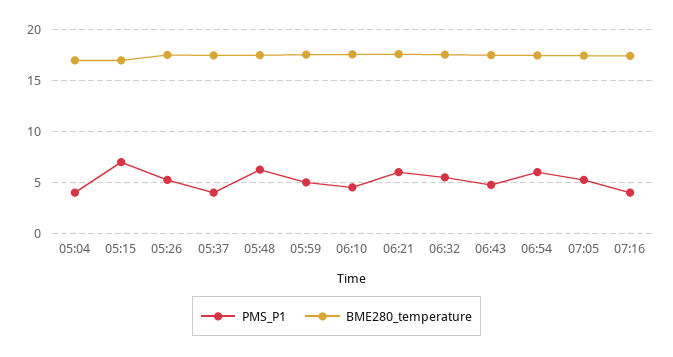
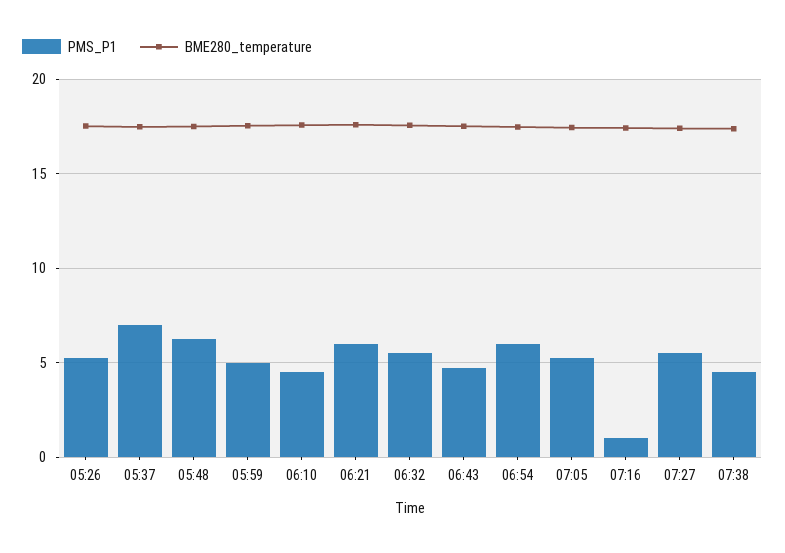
PMS_P1, 05:04: 4 -> none
BME280_temperature, 05:04: 17 -> none
PMS_P1, 05:15: 7 -> none
BME280_temperature, 05:15: 17 -> none
PMS_P1, 05:37: 4 -> 7
PMS_P1, 07:16: 4 -> 1
PMS_P1, 07:27: none -> 5.5
BME280_temperature, 07:27: none -> 17.5
PMS_P1, 07:38: none -> 4.5
BME280_temperature, 07:38: none -> 17.5

